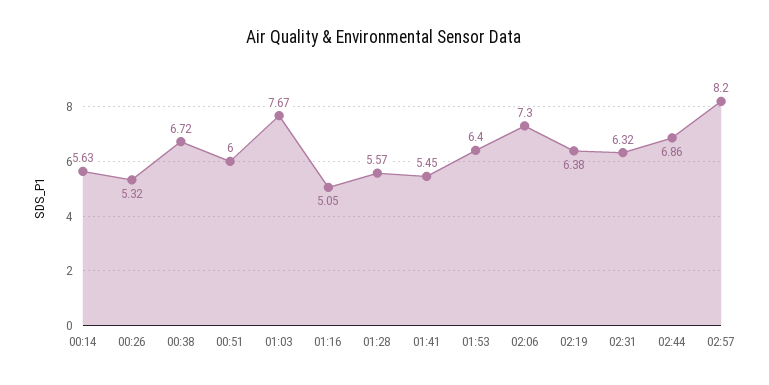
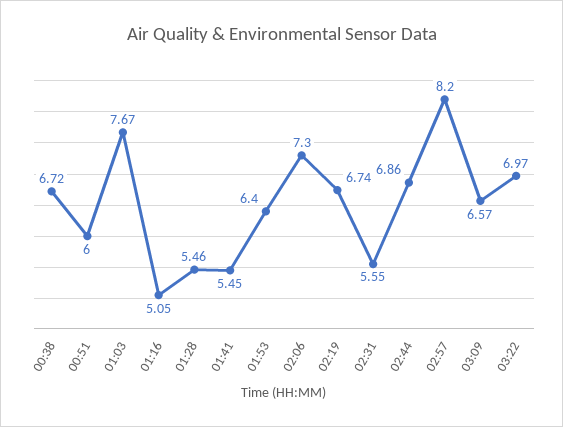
00:14: 5.63 -> none
00:26: 5.32 -> none
01:28: 5.57 -> 5.46
02:19: 6.38 -> 6.74
02:31: 6.32 -> 5.55
03:09: none -> 6.57
03:22: none -> 6.97

